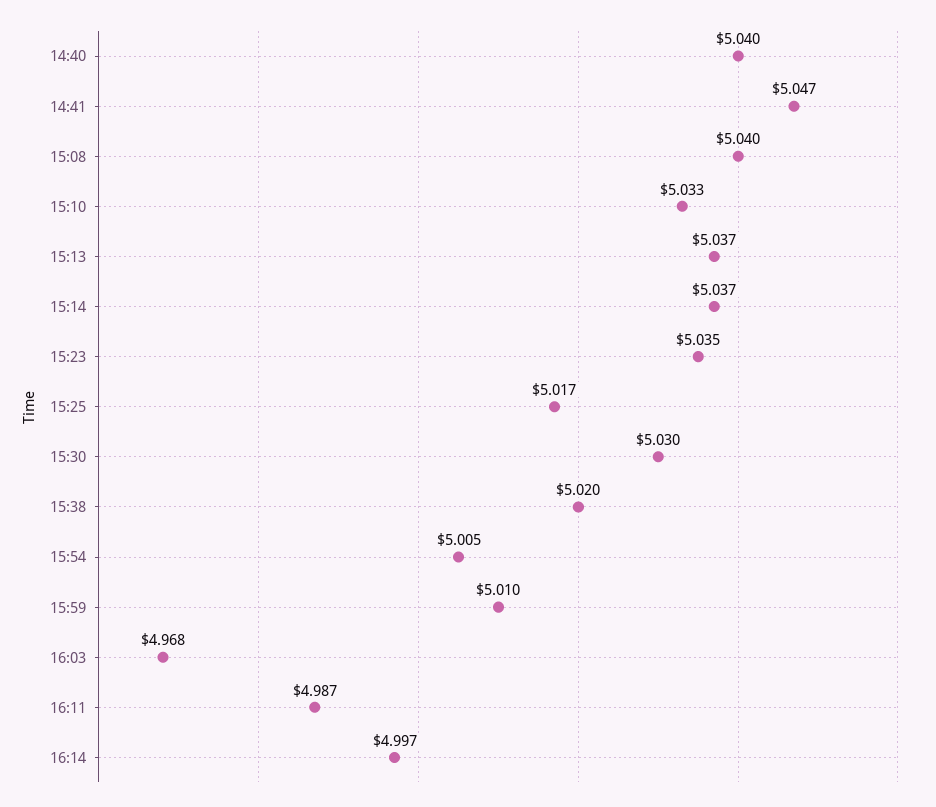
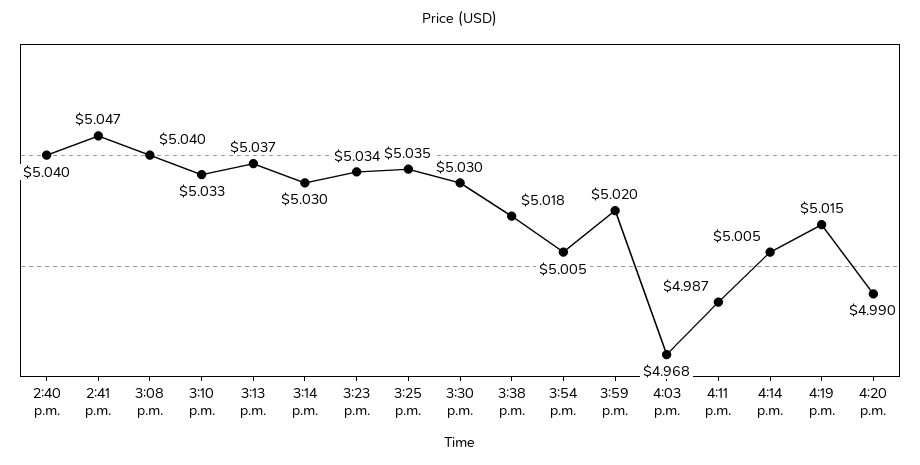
15:14: 5.037 -> 5.03
15:23: 5.035 -> 5.034
15:25: 5.017 -> 5.035
15:38: 5.02 -> 5.018
15:59: 5.01 -> 5.02
16:14: 4.997 -> 5.005
4:19 p.m.: none -> 5.015
4:20 p.m.: none -> 4.99

